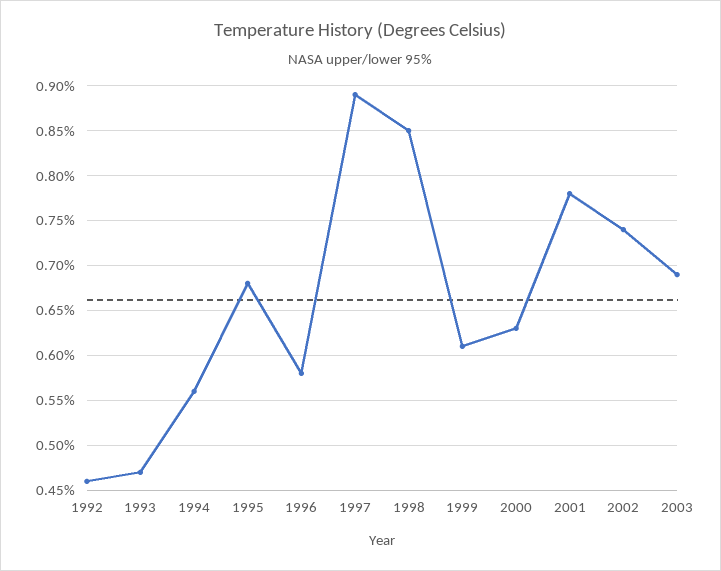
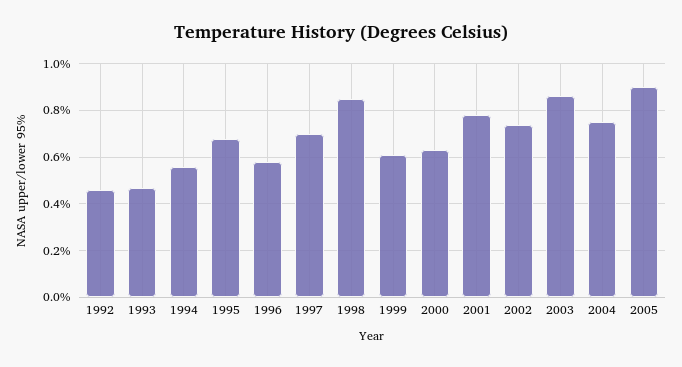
1997: 0.89 -> 0.7
2003: 0.69 -> 0.85
2004: none -> 0.75
2005: none -> 0.9

